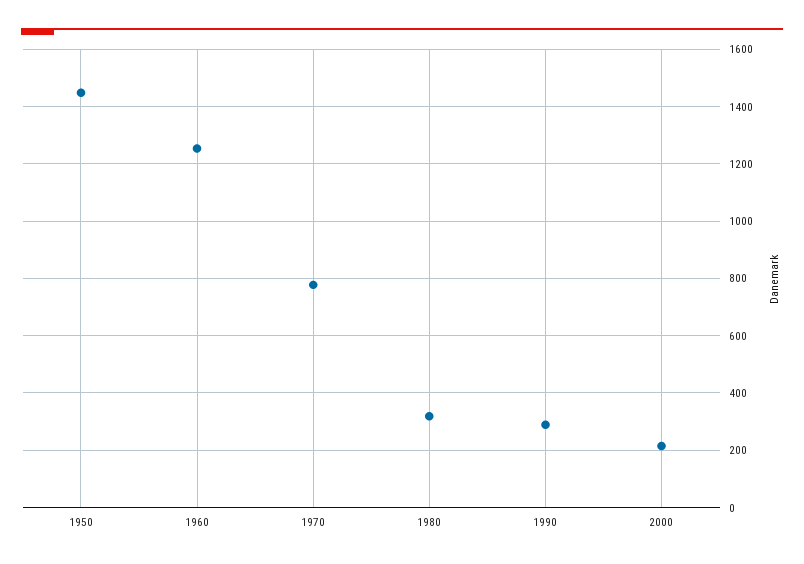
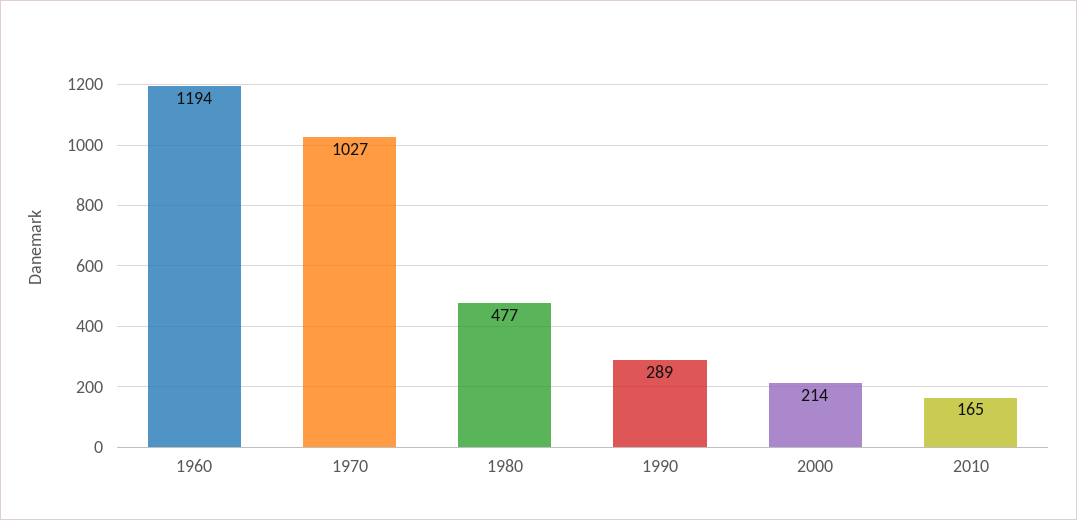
1950: 1450 -> none
1960: 1250 -> 1194
1970: 775 -> 1027
1980: 325 -> 477
2010: none -> 165

